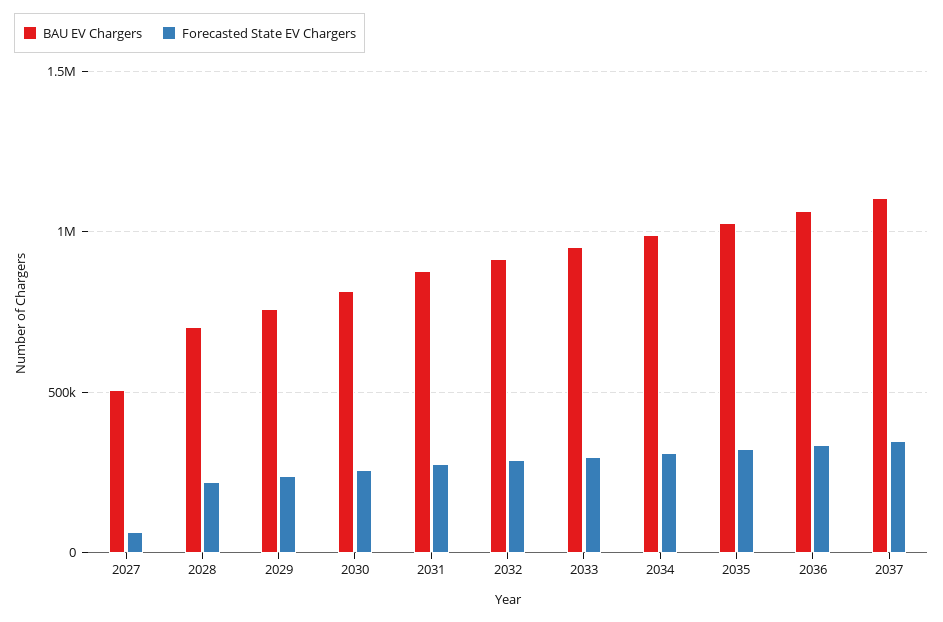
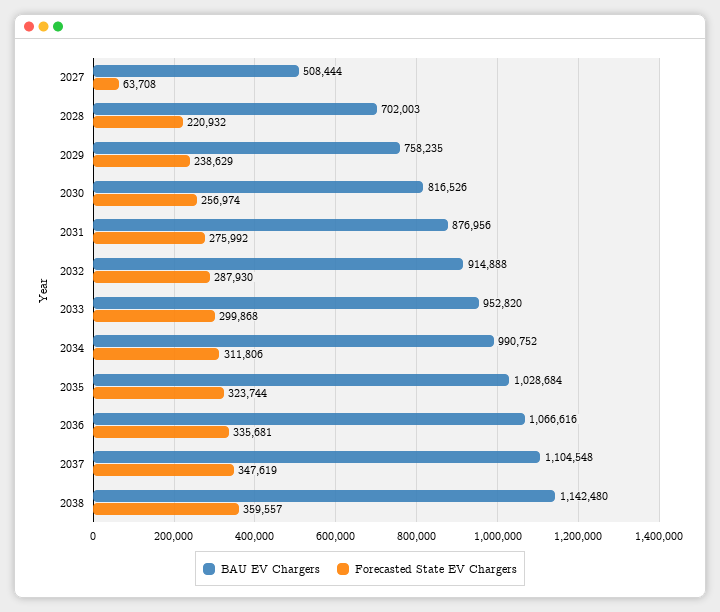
BAU EV Chargers, 2038: none -> 1142480
Forecasted State EV Chargers, 2038: none -> 359557

